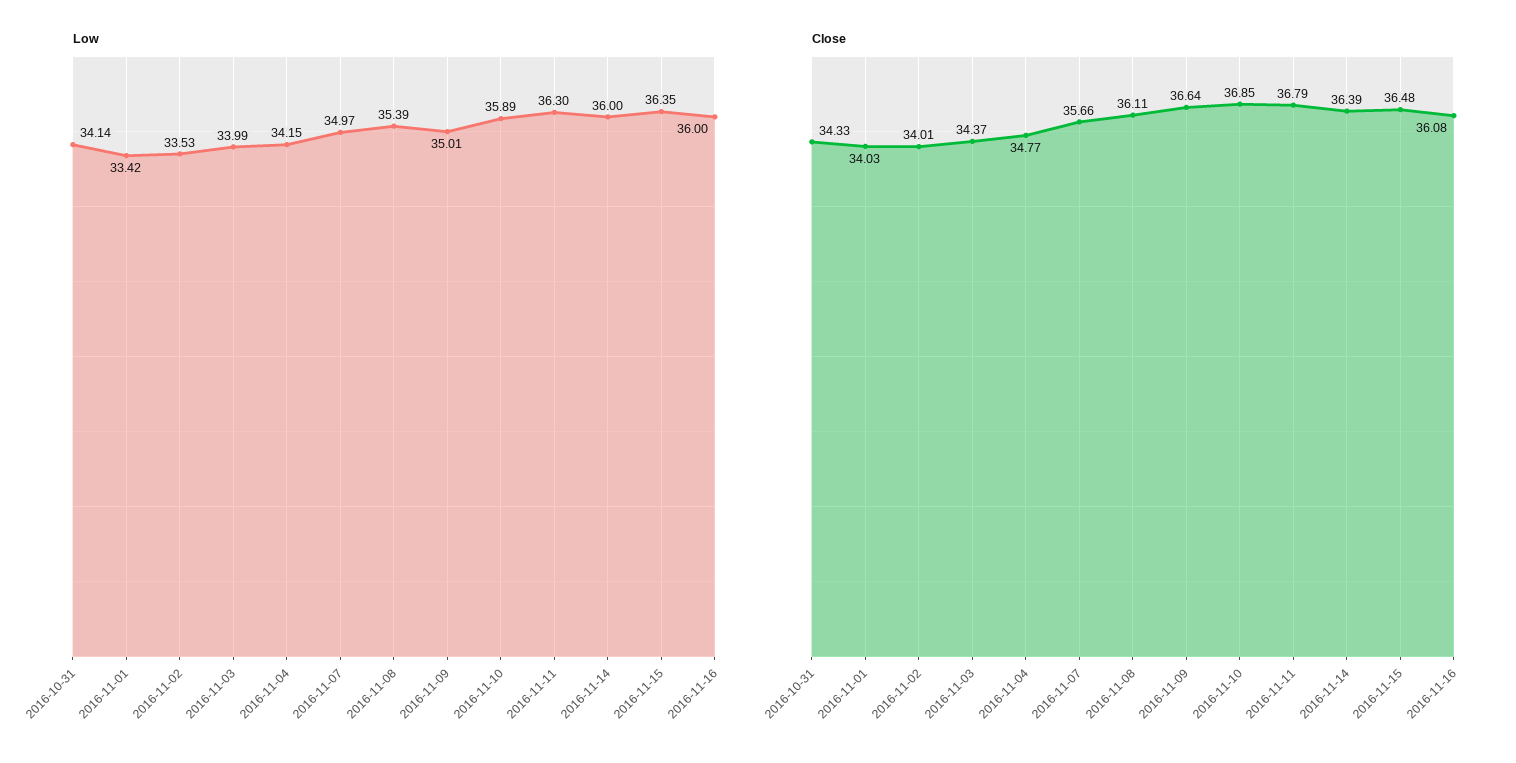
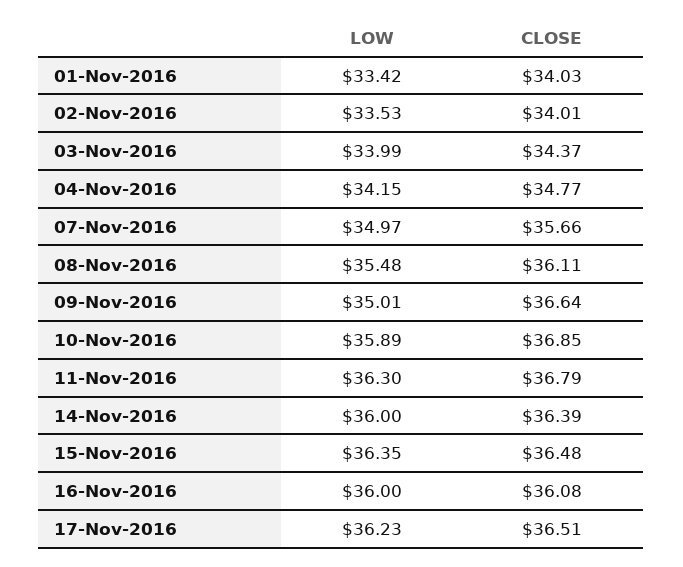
Low, 2016-10-31: 34.14 -> none
Low, 2016-11-08: 35.39 -> 35.48
Close, 2016-10-31: 34.33 -> none
Low, 17-Nov-2016: none -> 36.23
Close, 17-Nov-2016: none -> 36.51

